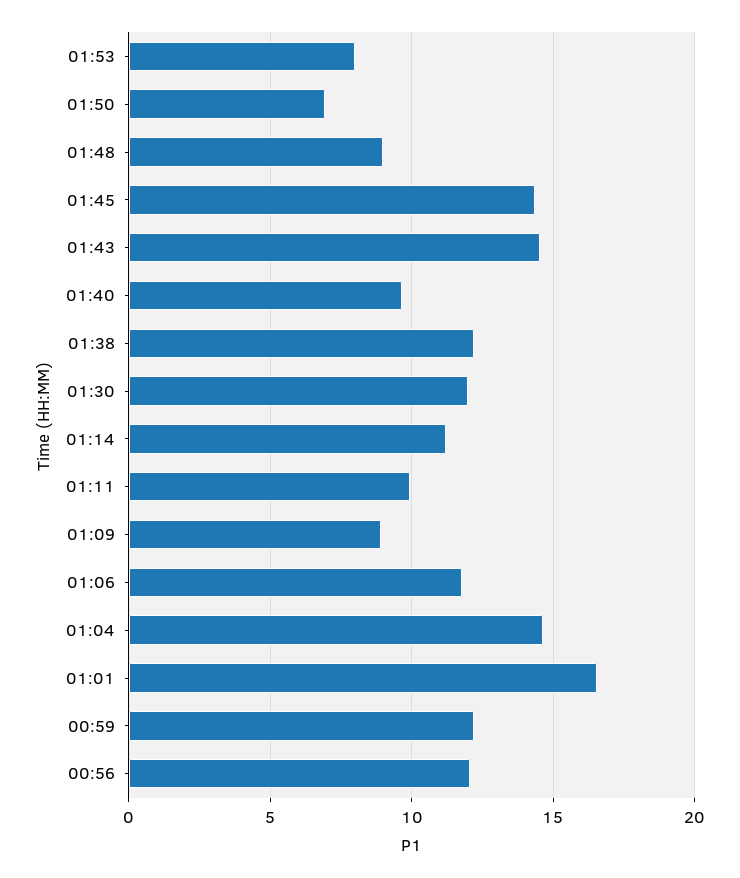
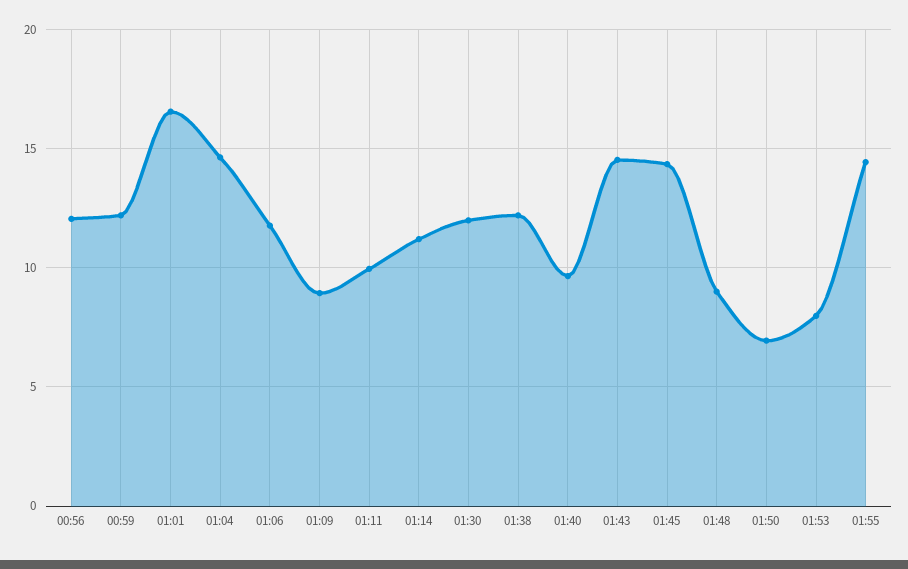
01:55: none -> 14.5

